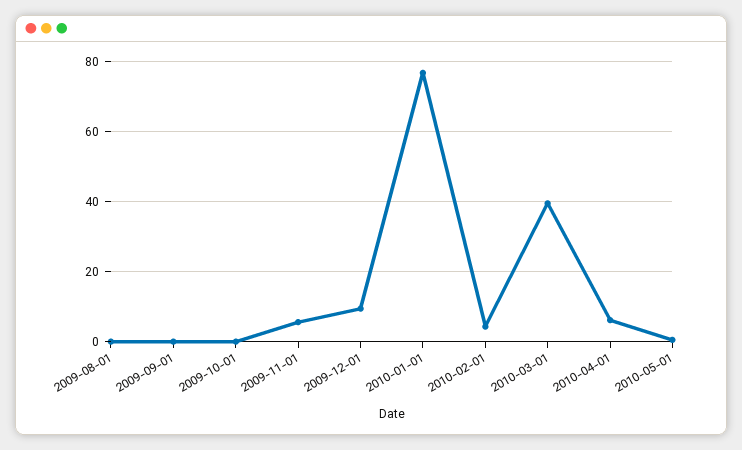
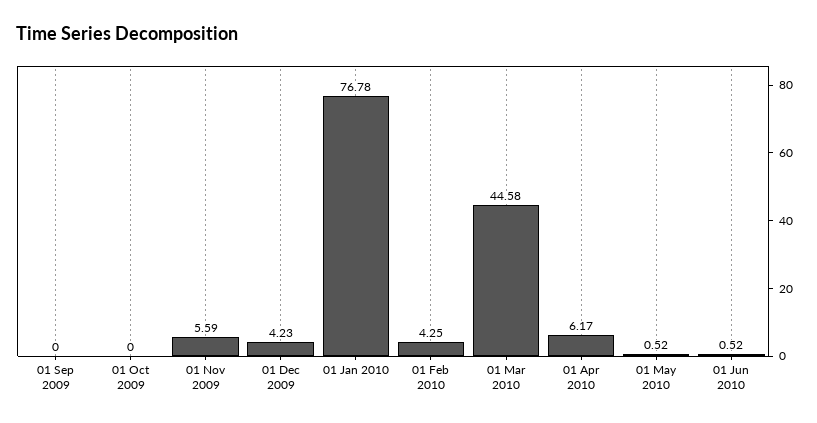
2009-08-01: 0 -> none
2009-12-01: 10 -> 4.23
2010-03-01: 40 -> 44.58
01 Jun 2010: none -> 0.52

